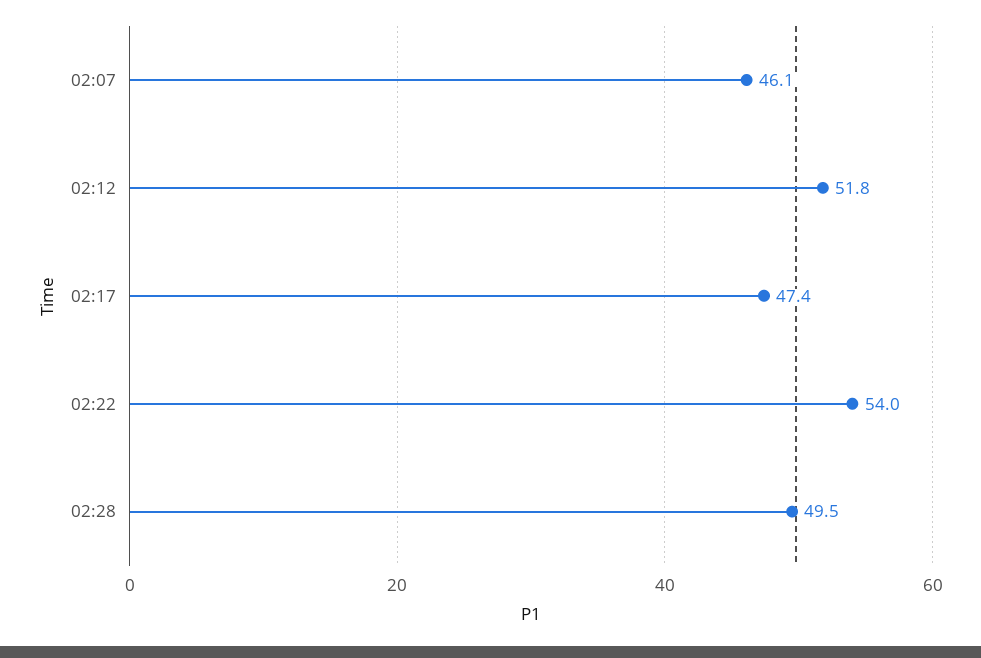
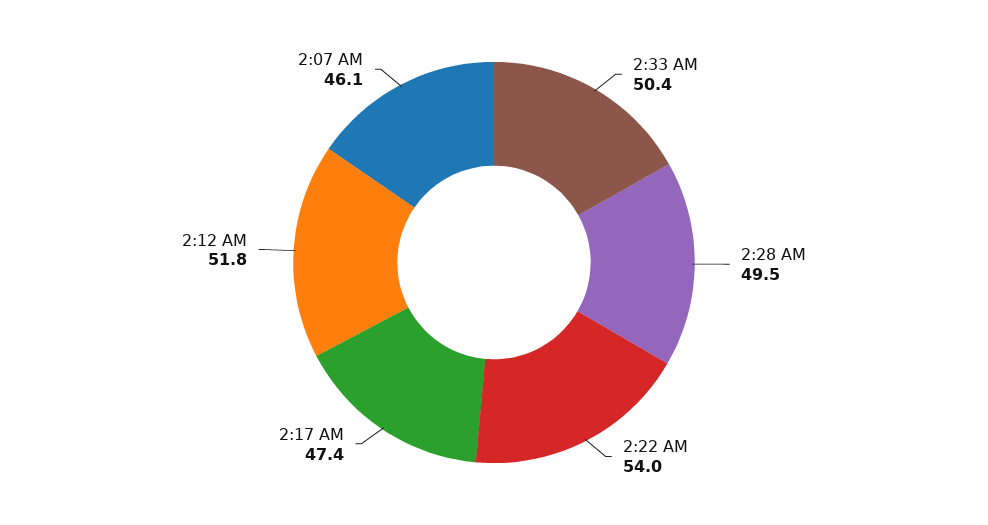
2:33 AM: none -> 50.4

